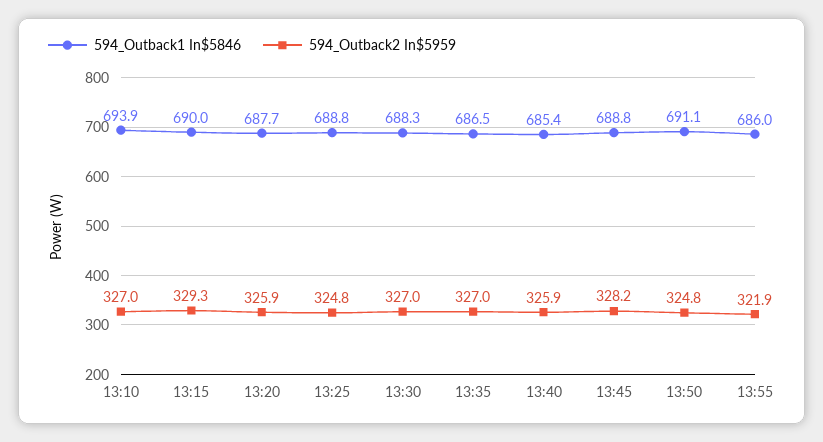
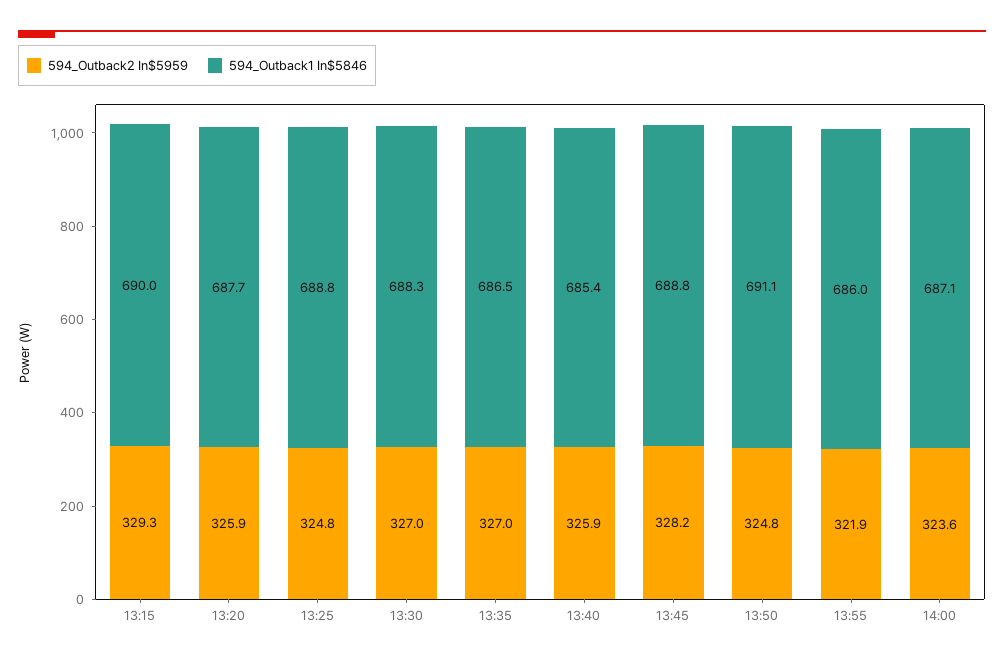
594_Outback1 In$5846, 13:10: 693.9 -> none
594_Outback2 In$5959, 13:10: 327 -> none
594_Outback2 In$5959, 14:00: none -> 323.6
594_Outback1 In$5846, 14:00: none -> 687.1

